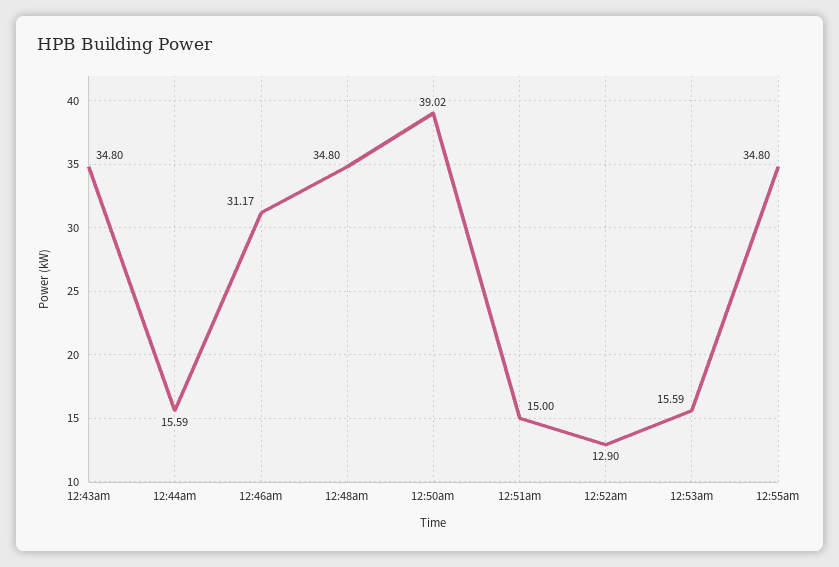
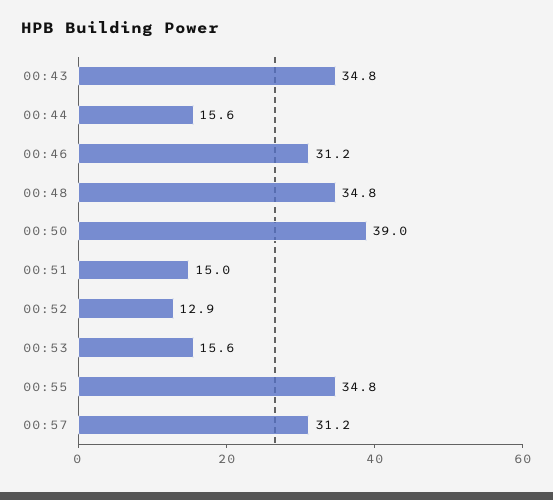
00:57: none -> 31.2

